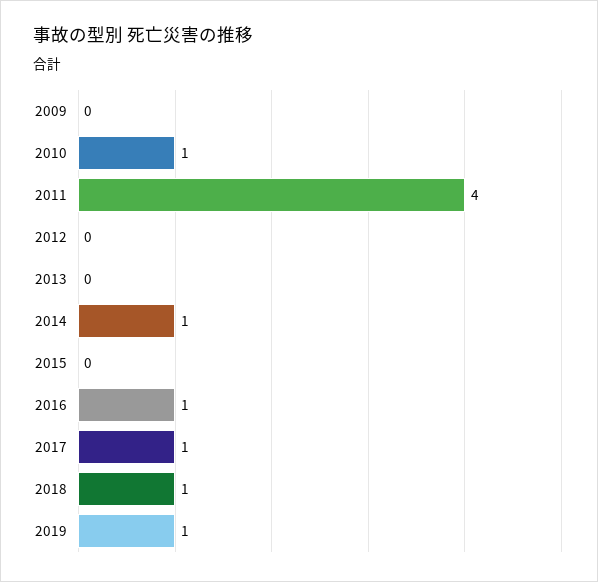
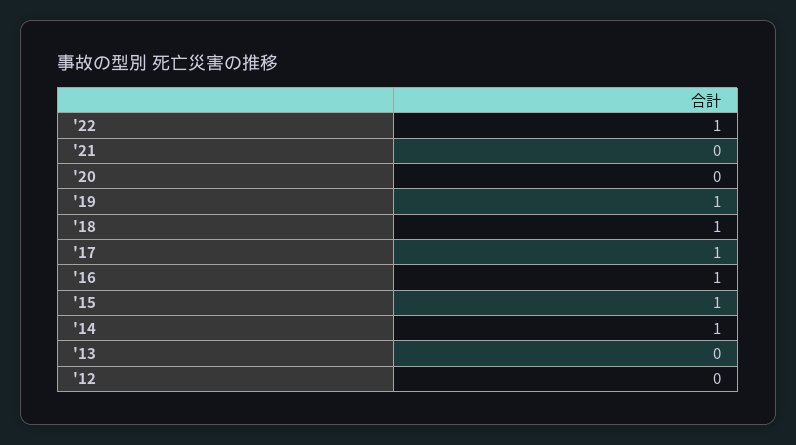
2009: 0 -> none
2010: 1 -> none
2011: 4 -> none
2015: 0 -> 1
'22: none -> 1
'21: none -> 0
'20: none -> 0

